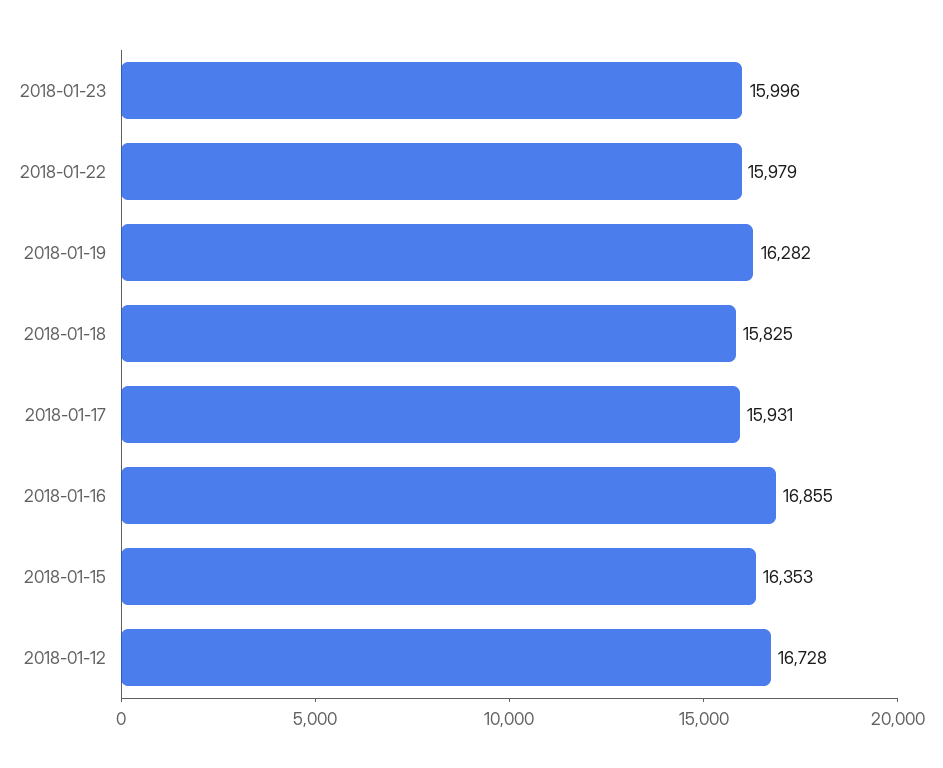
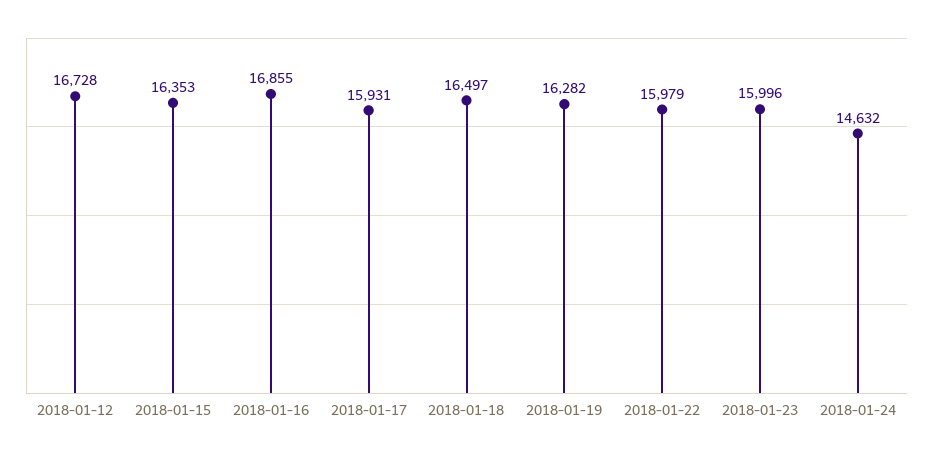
2018-01-18: 15825 -> 16497
2018-01-24: none -> 14632

